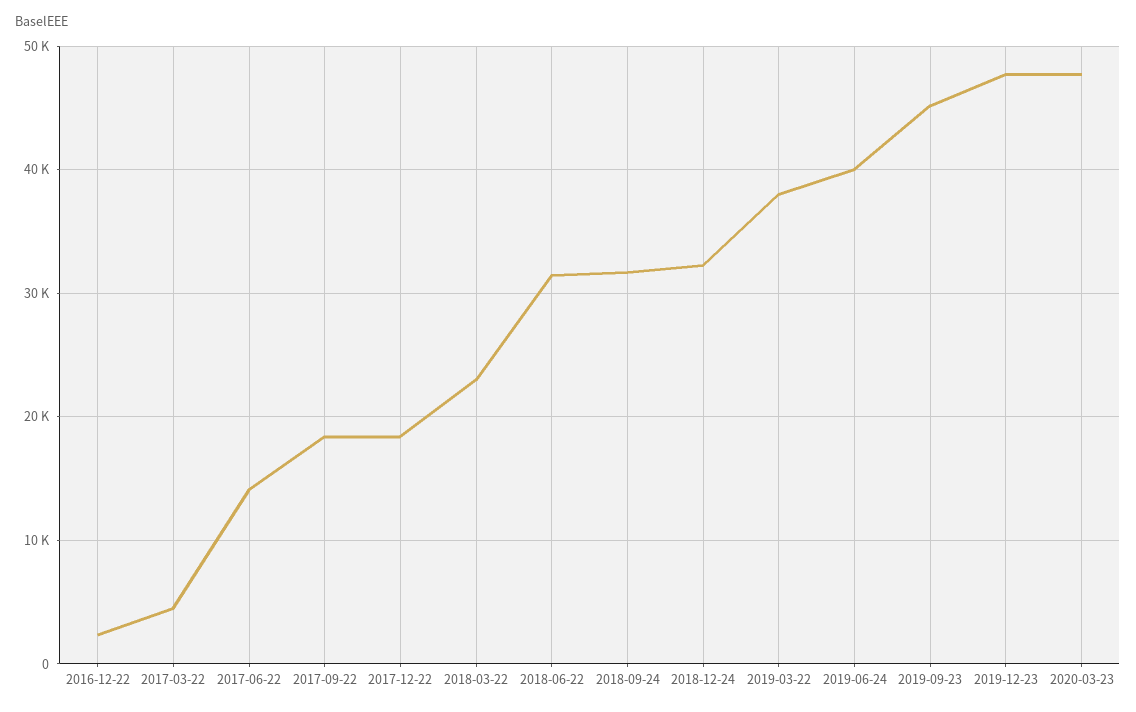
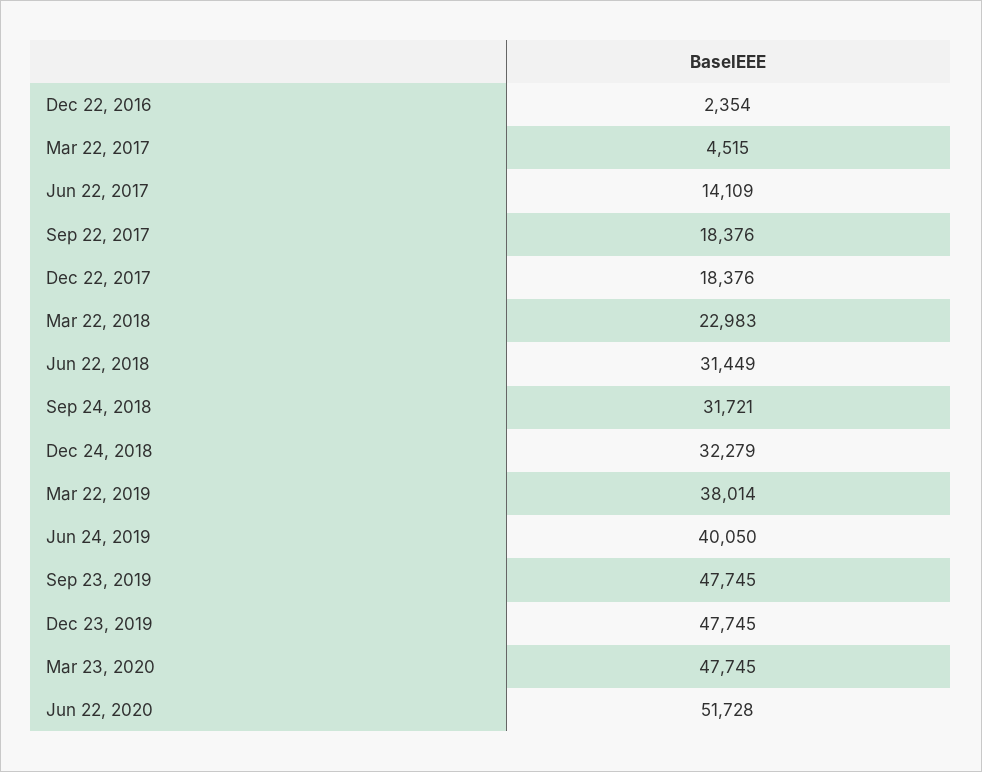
2019-09-23: 45000 -> 47745
Jun 22, 2020: none -> 51728

